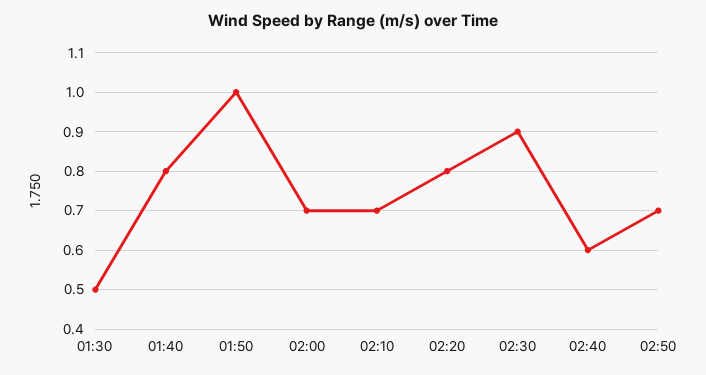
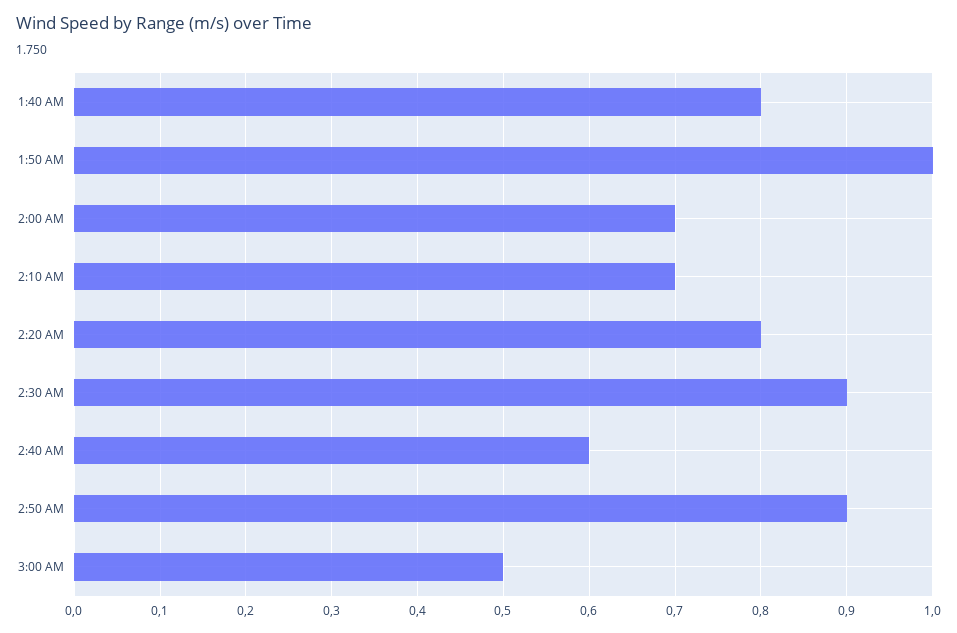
01:30: 0.5 -> none
02:50: 0.7 -> 0.9
3:00 AM: none -> 0.5

